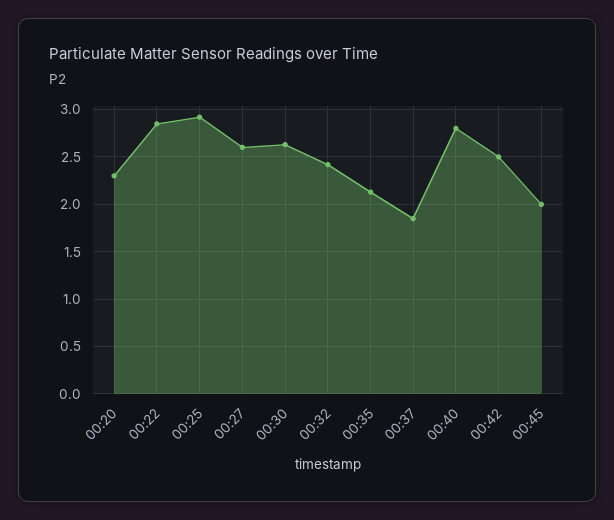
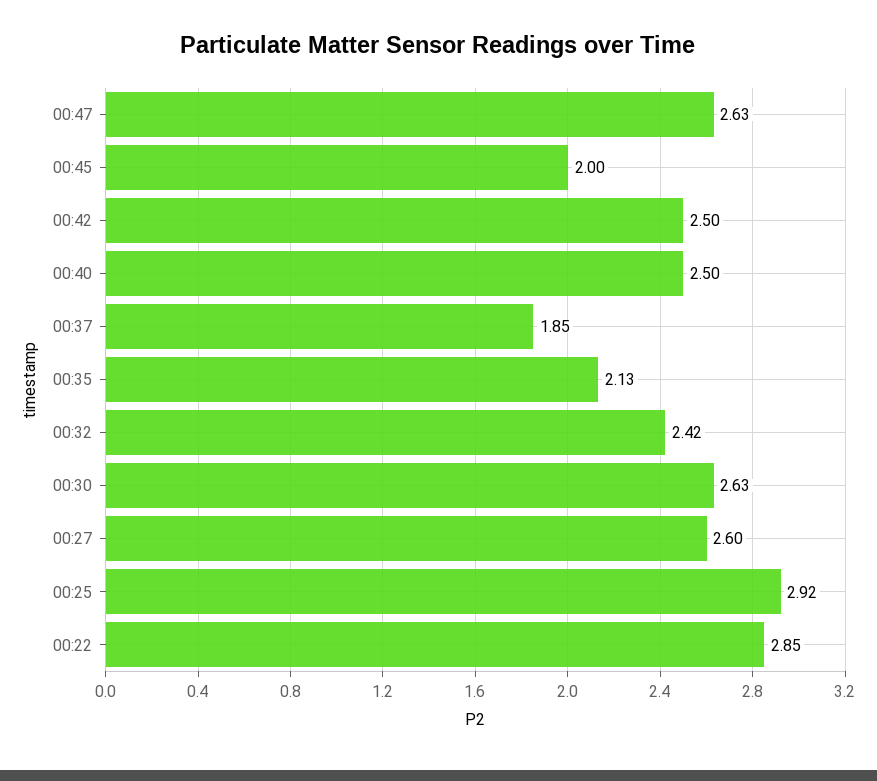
00:20: 2.3 -> none
00:40: 2.8 -> 2.5
00:47: none -> 2.63

